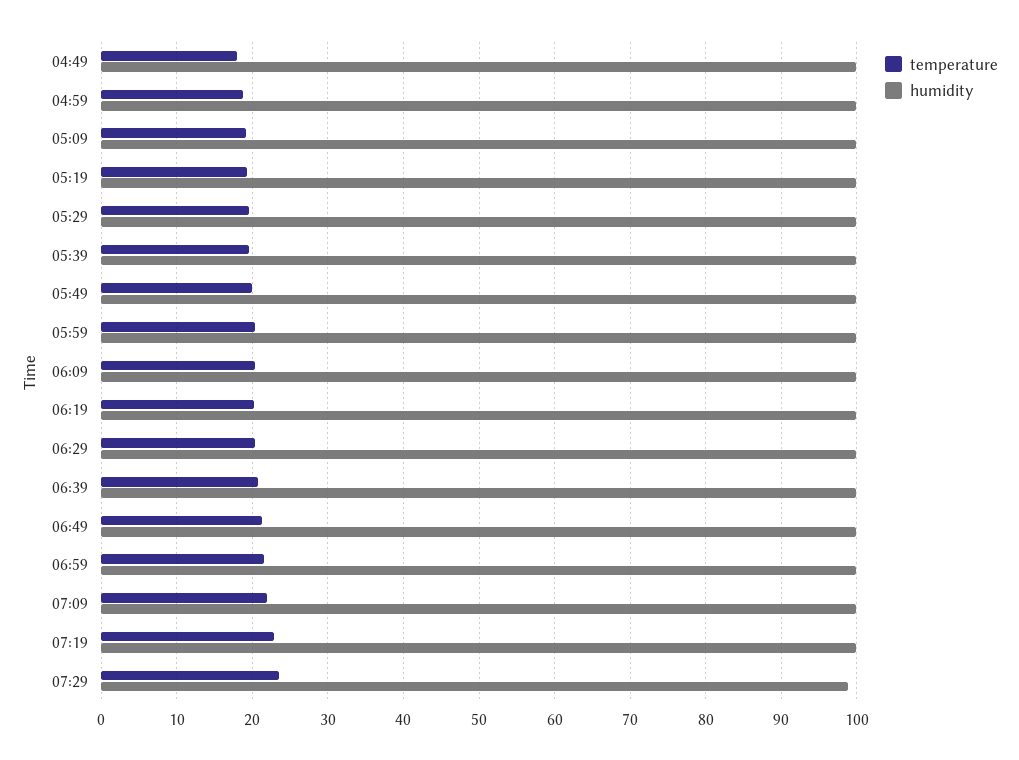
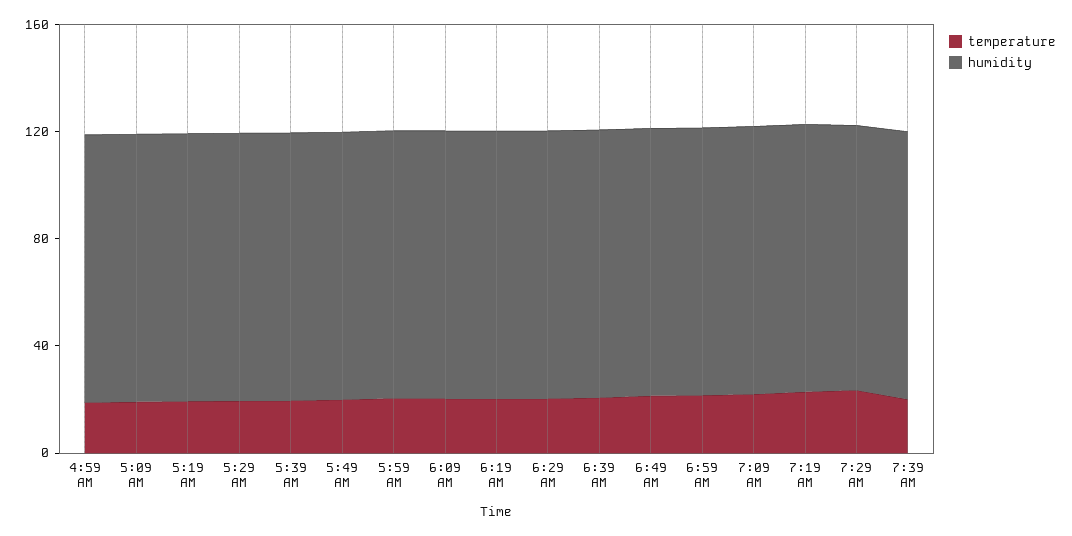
temperature, 04:49: 18 -> none
humidity, 04:49: 100 -> none
temperature, 7:39 AM: none -> 20
humidity, 7:39 AM: none -> 100

